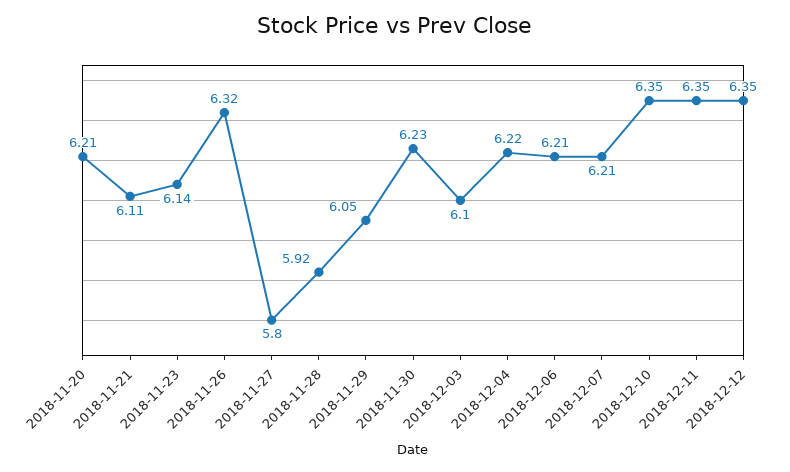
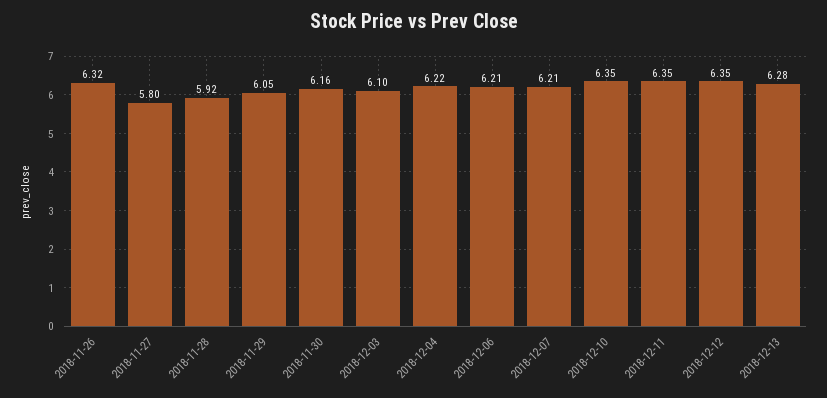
2018-11-20: 6.21 -> none
2018-11-21: 6.11 -> none
2018-11-23: 6.14 -> none
2018-11-30: 6.23 -> 6.16
2018-12-13: none -> 6.28

